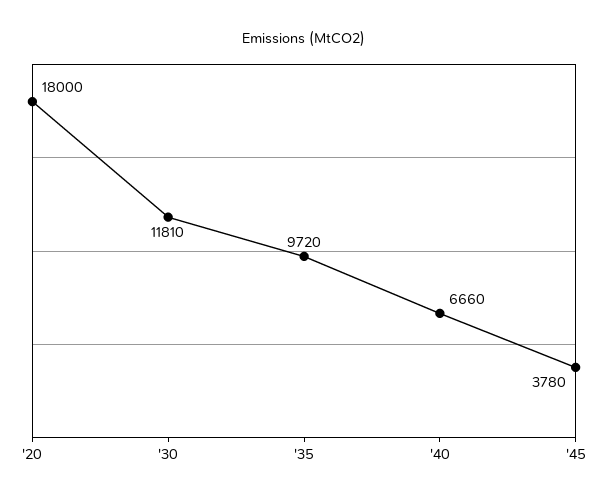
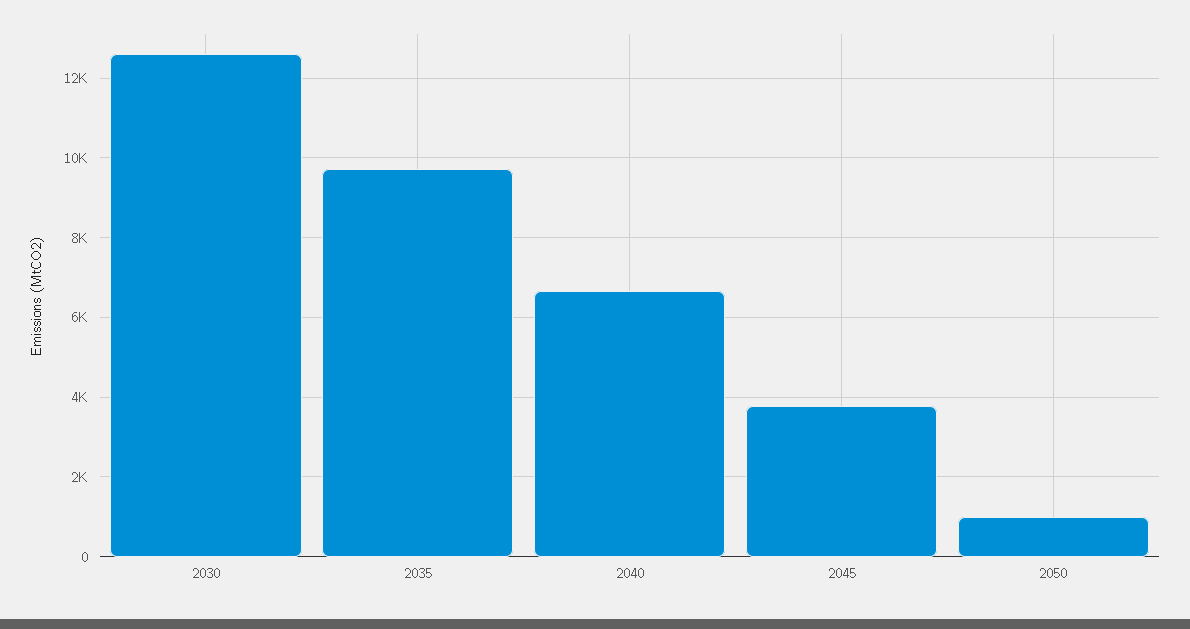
'20: 18000 -> none
'30: 11810 -> 12600
2050: none -> 1000

